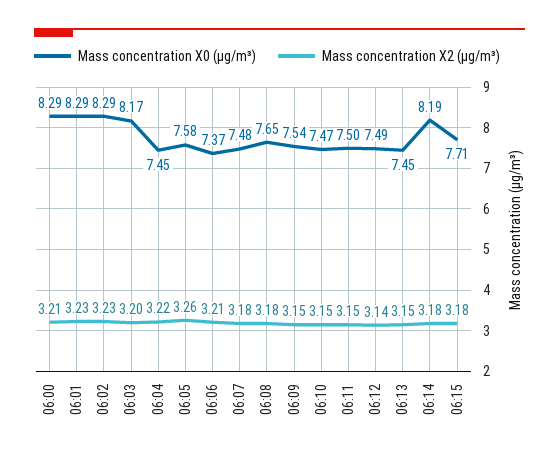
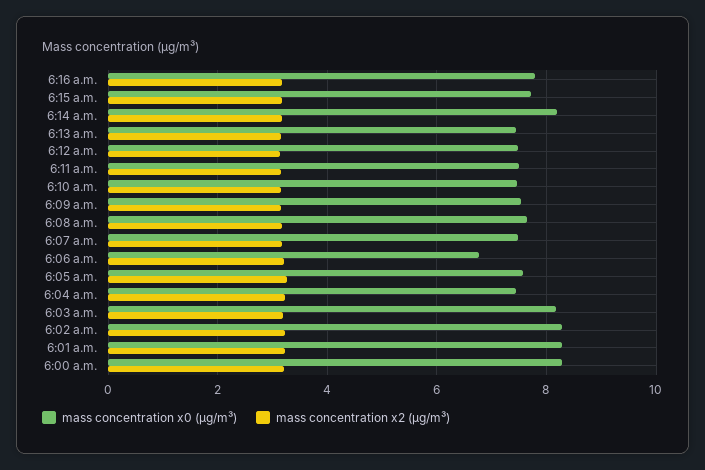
Mass concentration X0 (μg/m³), 06:06: 7.37 -> 6.8
Mass concentration X0 (μg/m³), 6:16 a.m.: none -> 7.8
Mass concentration X2 (μg/m³), 6:16 a.m.: none -> 3.2

